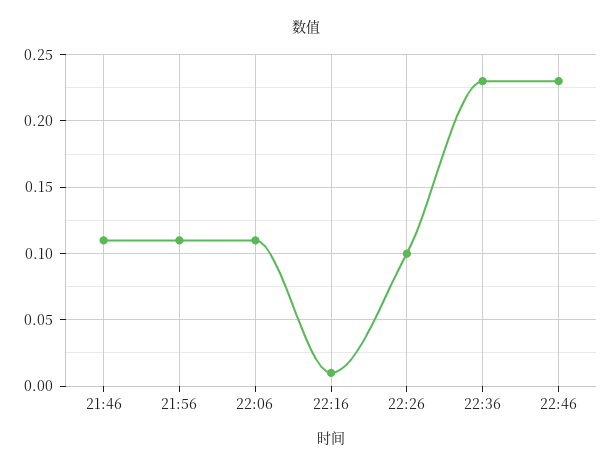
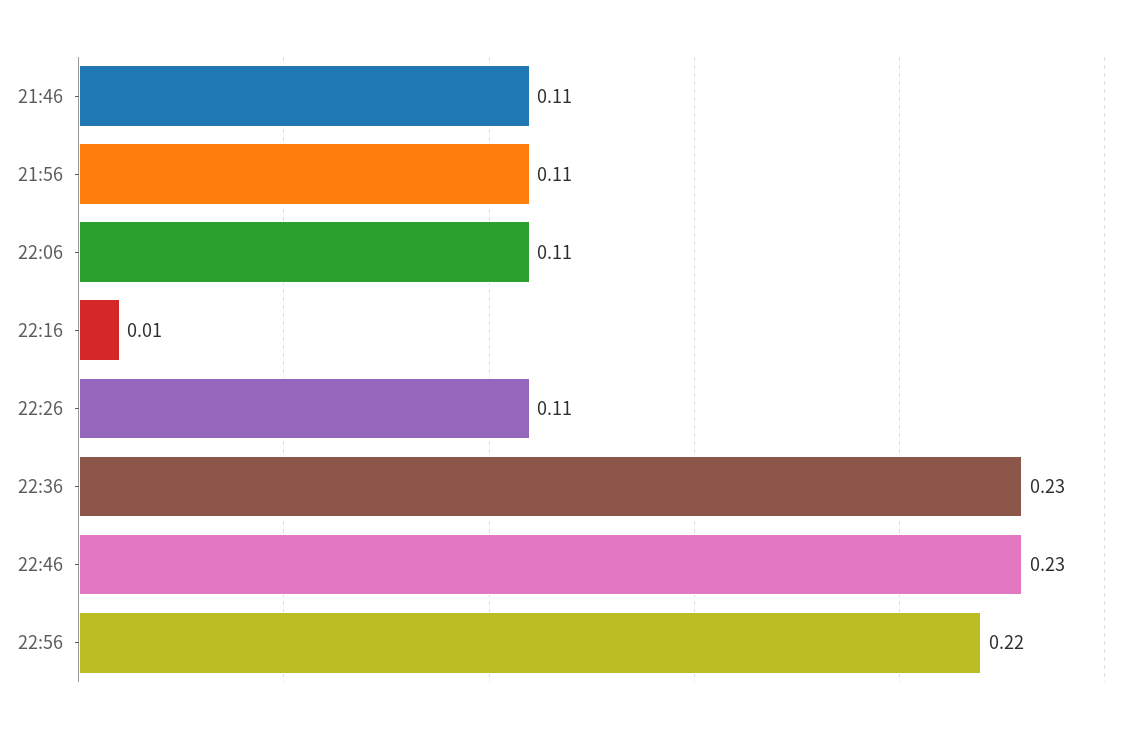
22:26: 0.1 -> 0.11
22:56: none -> 0.22

